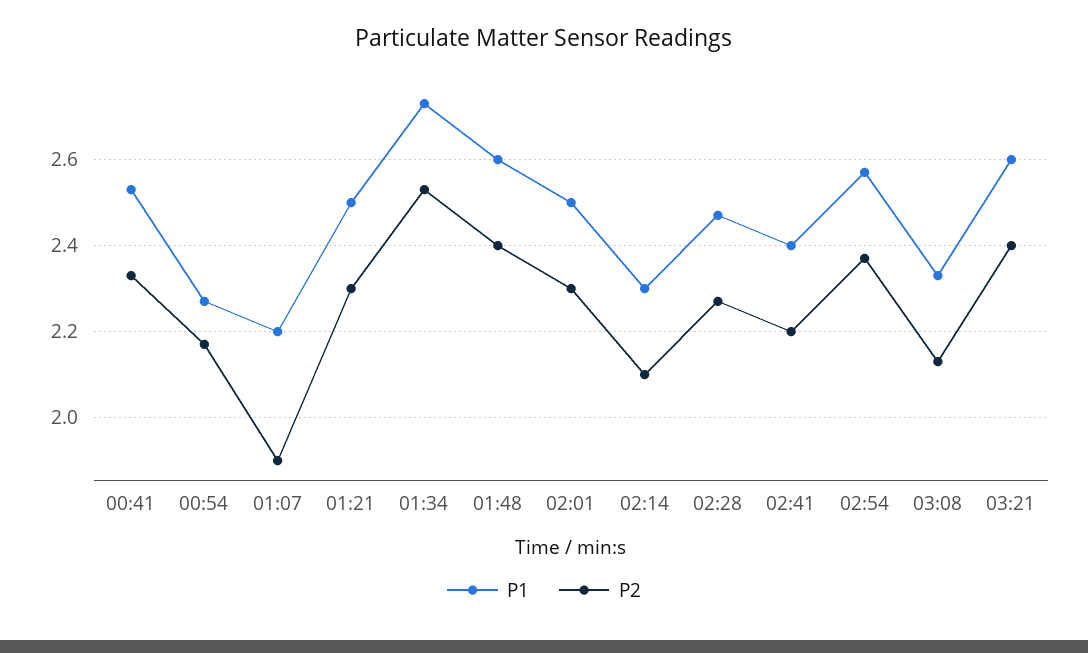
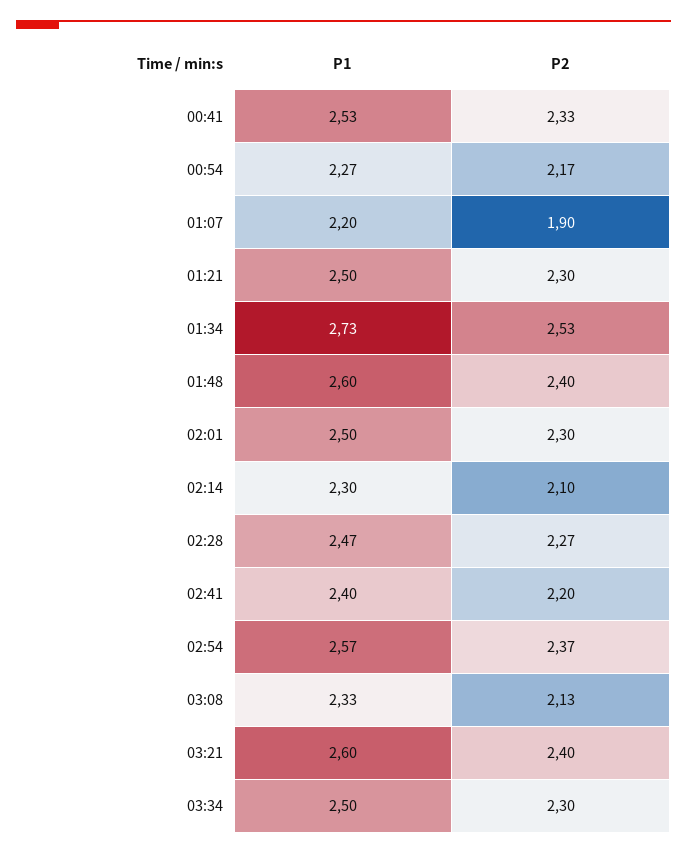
P1, 03:34: none -> 2.5
P2, 03:34: none -> 2.3

